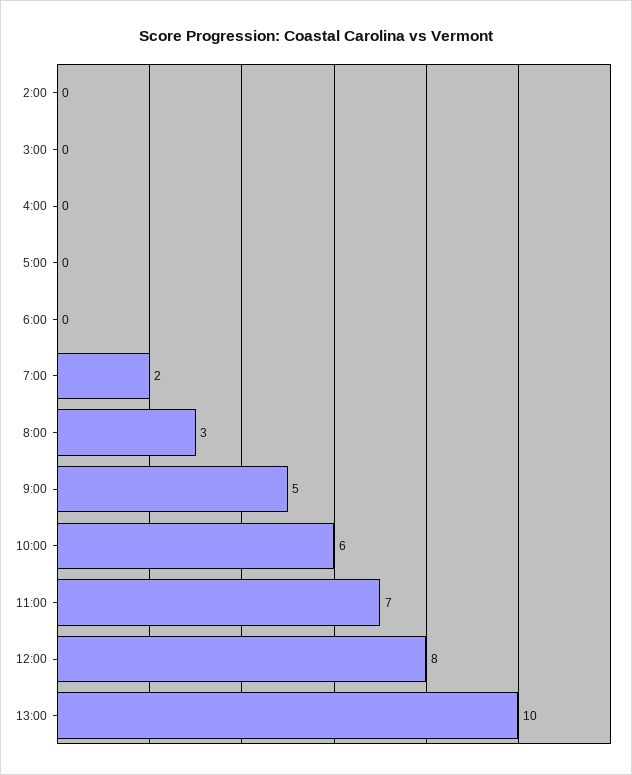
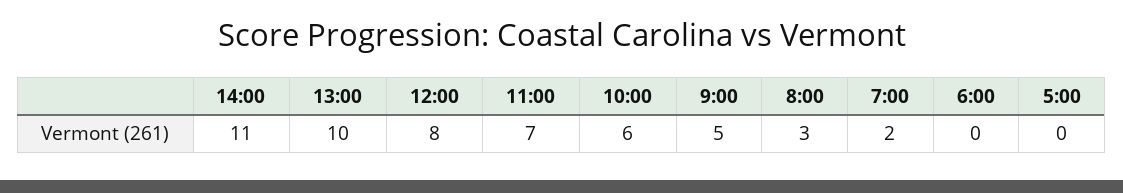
2:00: 0 -> none
3:00: 0 -> none
4:00: 0 -> none
14:00: none -> 11

